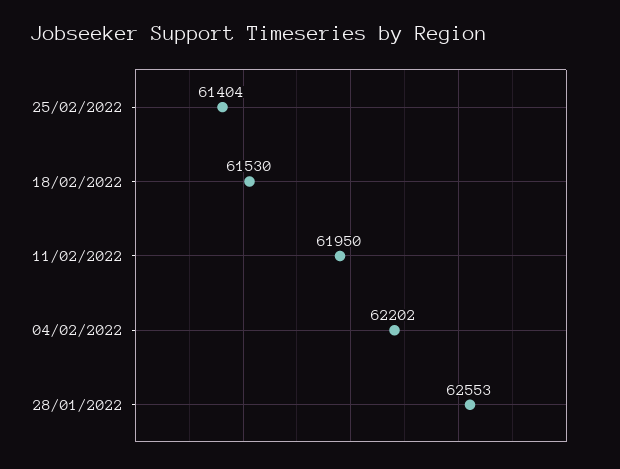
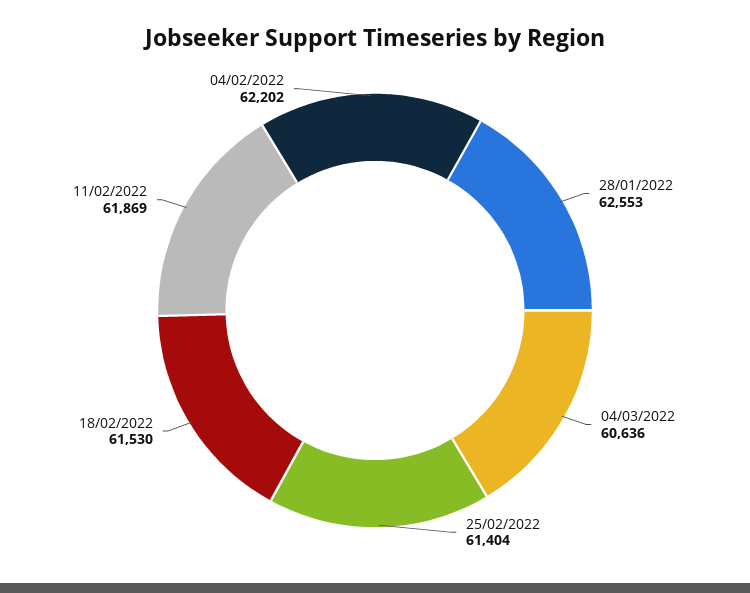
11/02/2022: 61950 -> 61869
04/03/2022: none -> 60636

